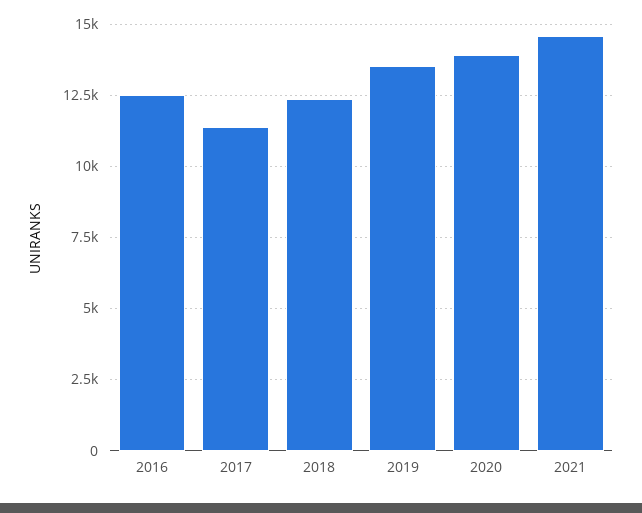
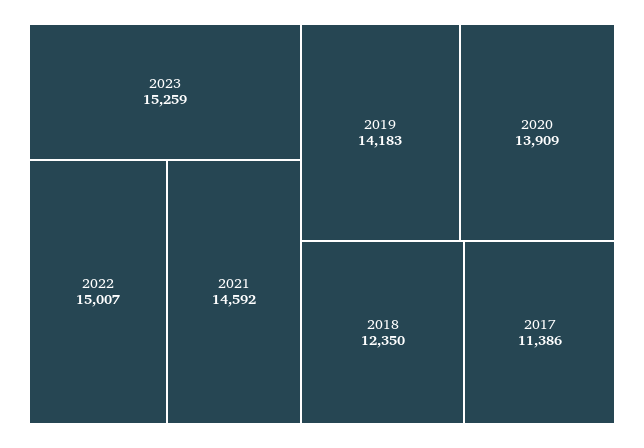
2016: 12500 -> none
2019: 13500 -> 14183
2023: none -> 15259
2022: none -> 15007

